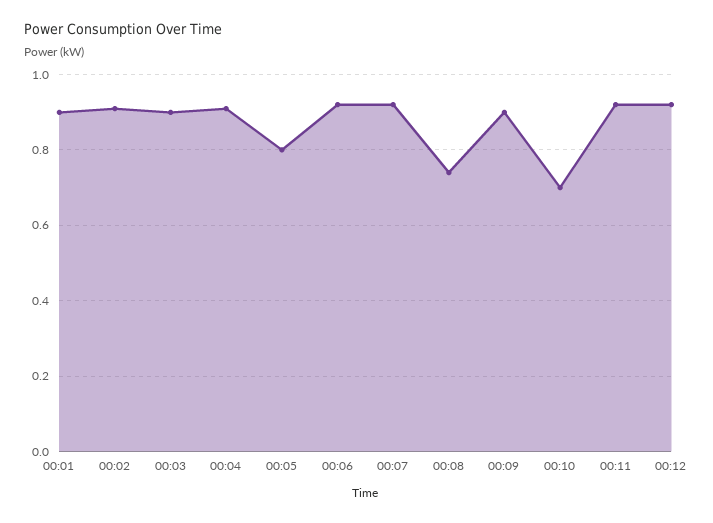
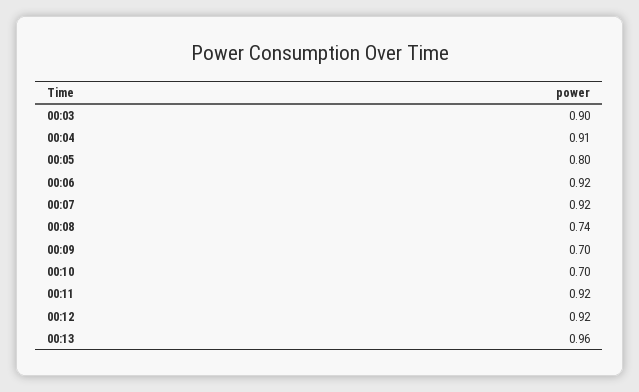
00:01: 0.9 -> none
00:02: 0.9 -> none
00:09: 0.9 -> 0.7
00:13: none -> 0.96

